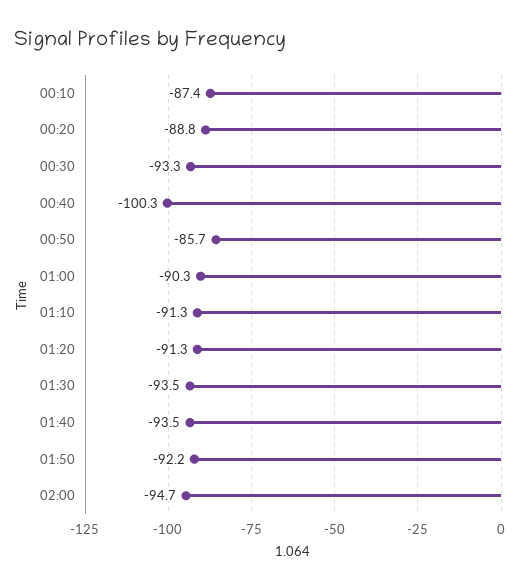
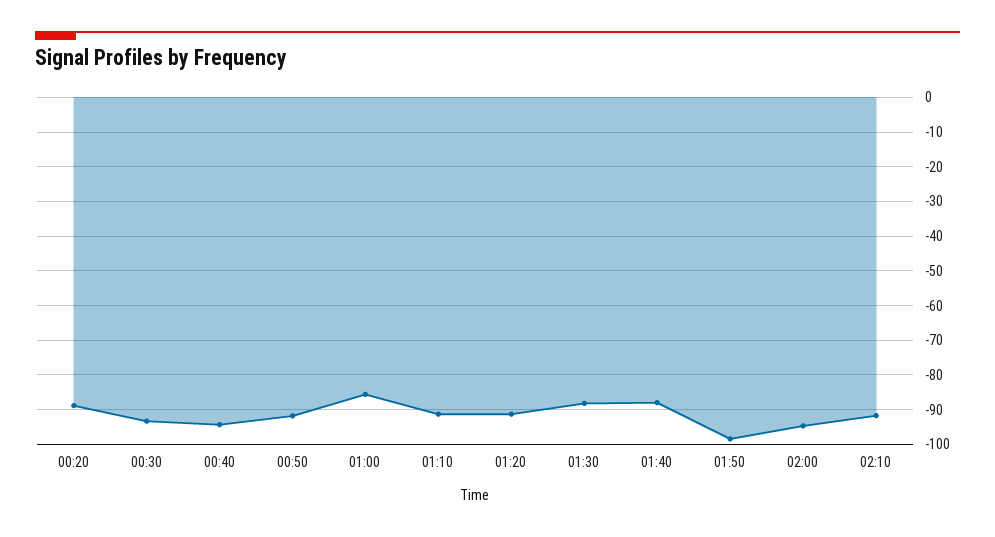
00:10: -87.4 -> none
00:40: -100.3 -> -94
00:50: -85.7 -> -92
01:00: -90.3 -> -86
01:30: -93.5 -> -88
01:40: -93.5 -> -88
01:50: -92.2 -> -98
02:10: none -> -92

